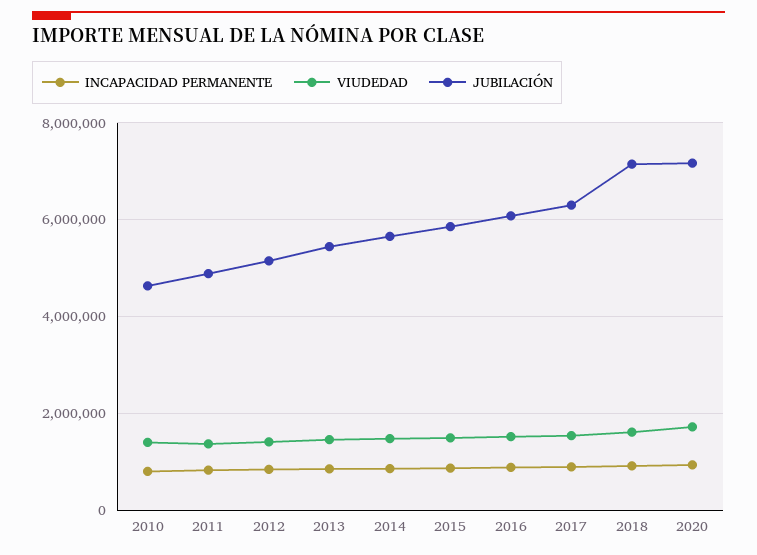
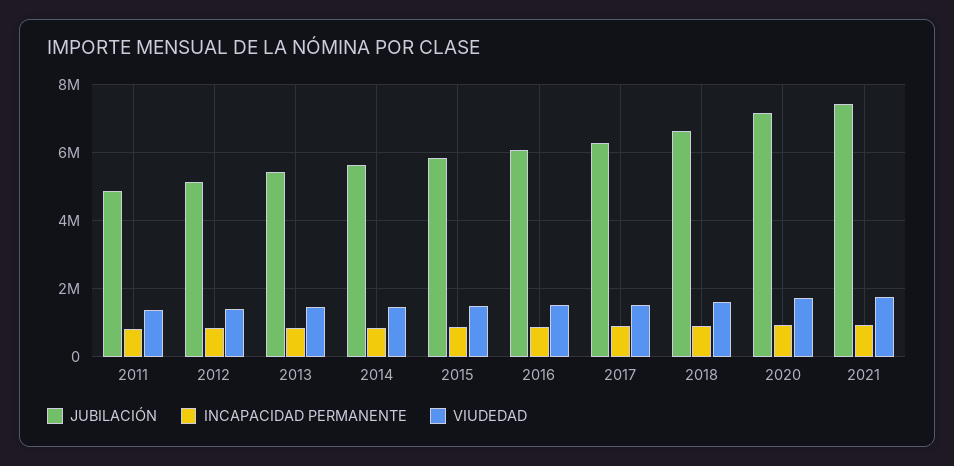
INCAPACIDAD PERMANENTE, 2010: 800000 -> none
VIUDEDAD, 2010: 1400000 -> none
JUBILACIÓN, 2010: 4600000 -> none
JUBILACIÓN, 2018: 7200000 -> 6600000
JUBILACIÓN, 2021: none -> 7400000
INCAPACIDAD PERMANENTE, 2021: none -> 1000000
VIUDEDAD, 2021: none -> 1800000

